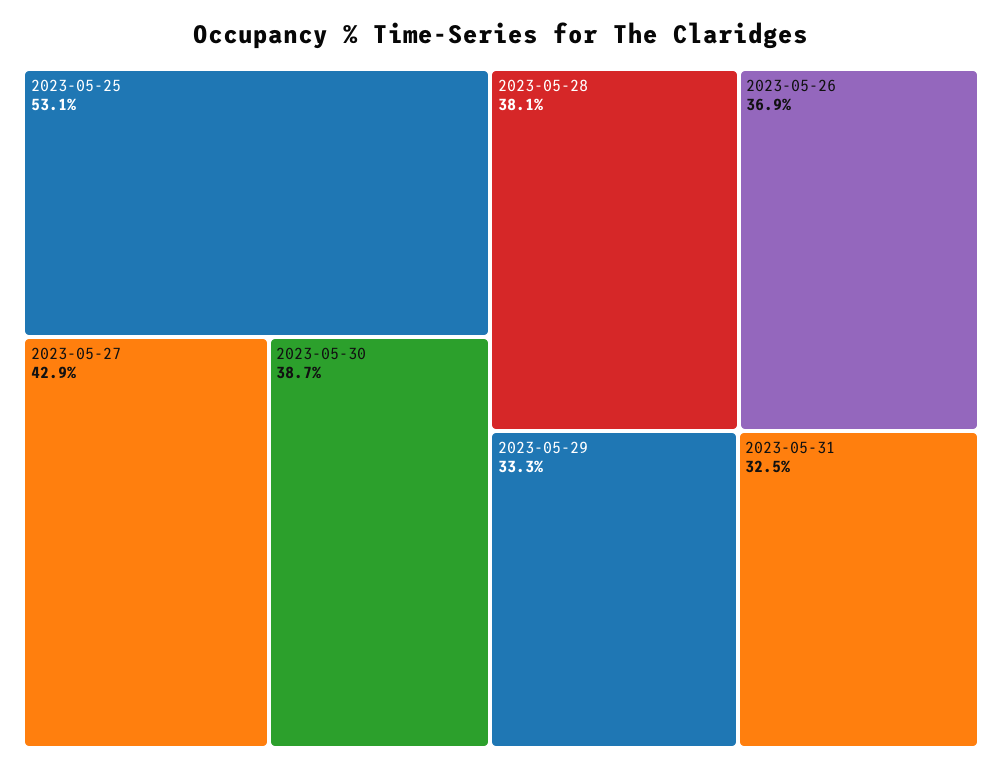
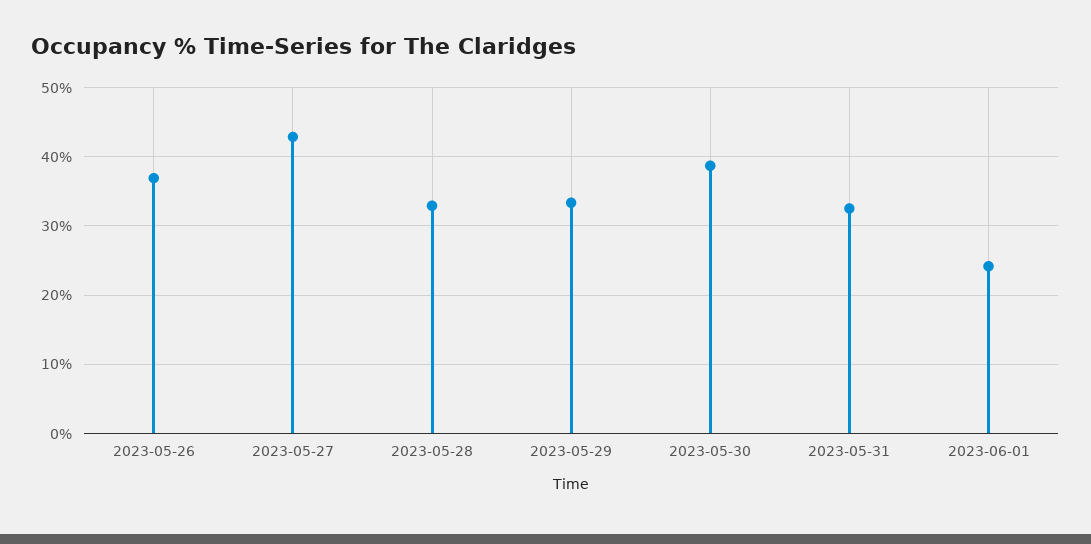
2023-05-25: 53.1 -> none
2023-05-28: 38.1 -> 33
2023-06-01: none -> 24

